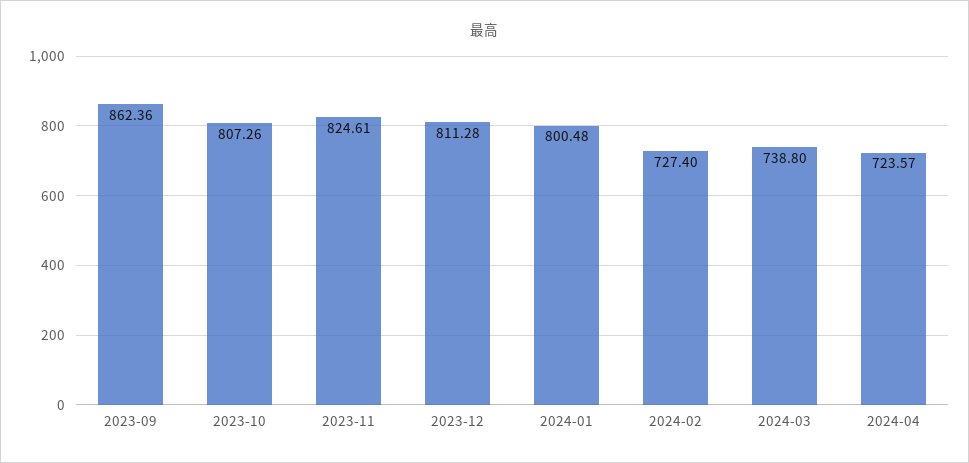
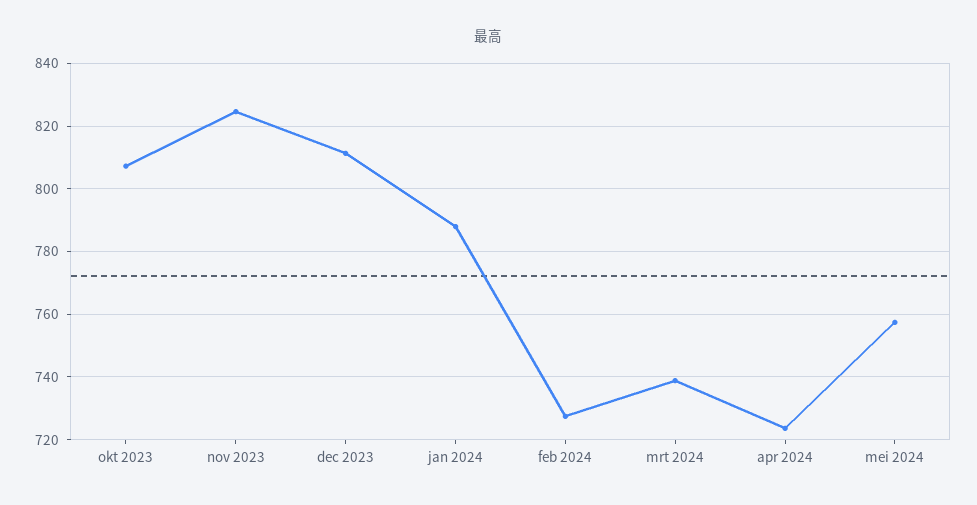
2023-09: 862.36 -> none
2024-01: 800.48 -> 788
mei 2024: none -> 758

